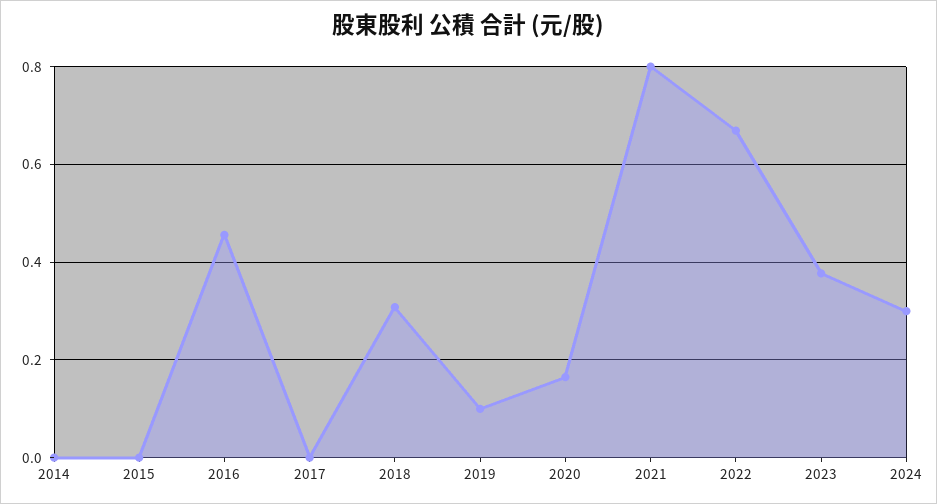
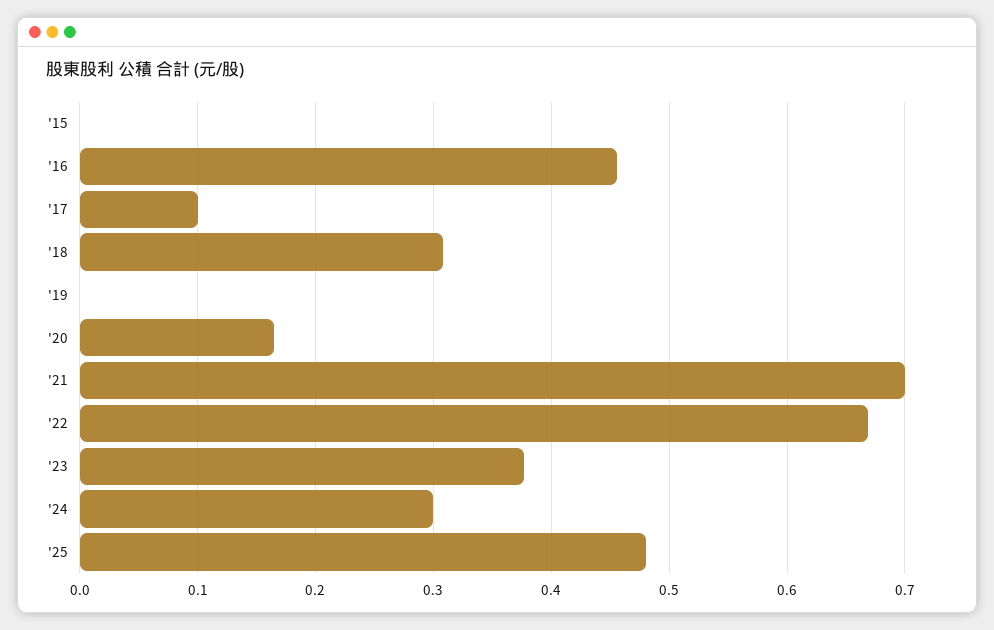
2014: 0 -> none
2017: 0 -> 0.1
2019: 0.1 -> 0
2021: 0.8 -> 0.7
'25: none -> 0.48

